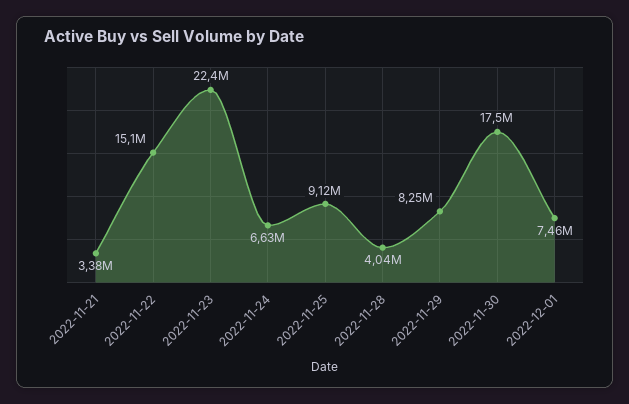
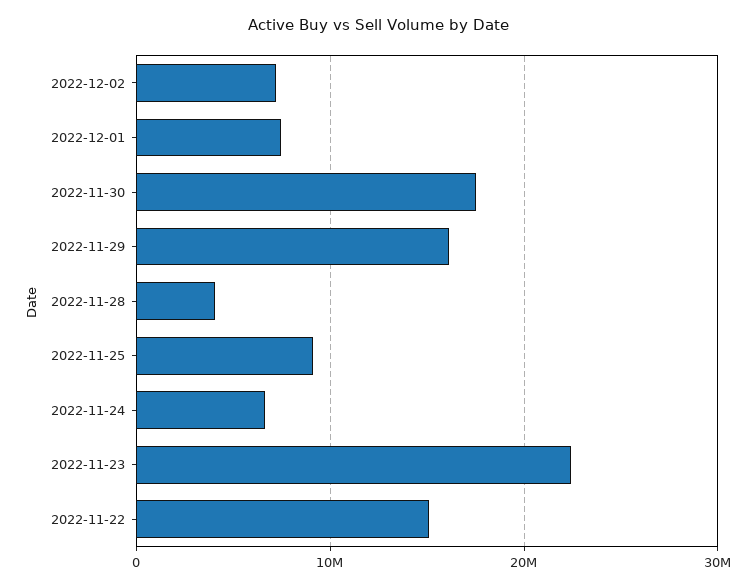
2022-11-21: 3380000 -> none
2022-11-29: 8250000 -> 16000000
2022-12-02: none -> 7000000

